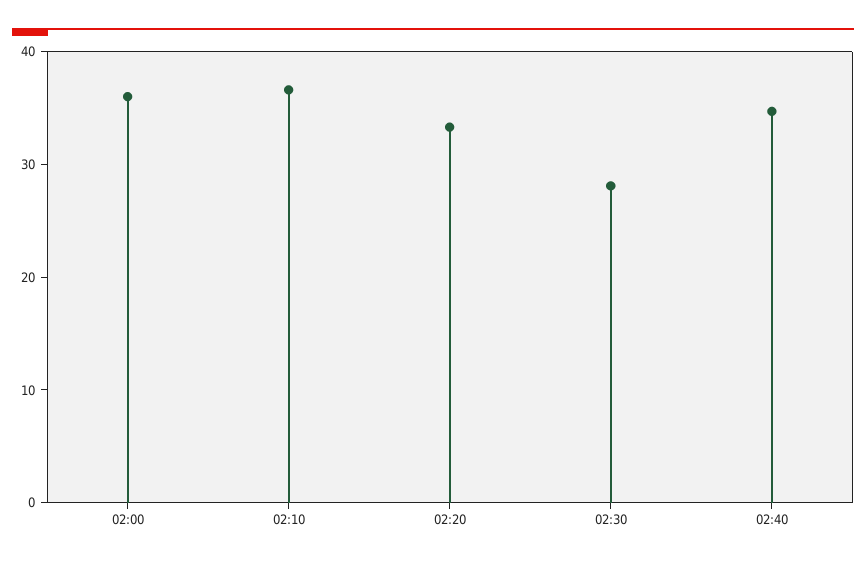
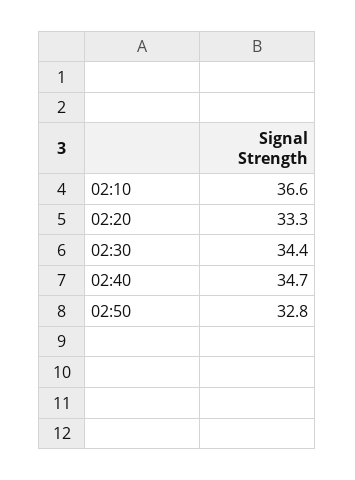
02:00: 36 -> none
02:30: 28 -> 34.4
02:50: none -> 32.8

